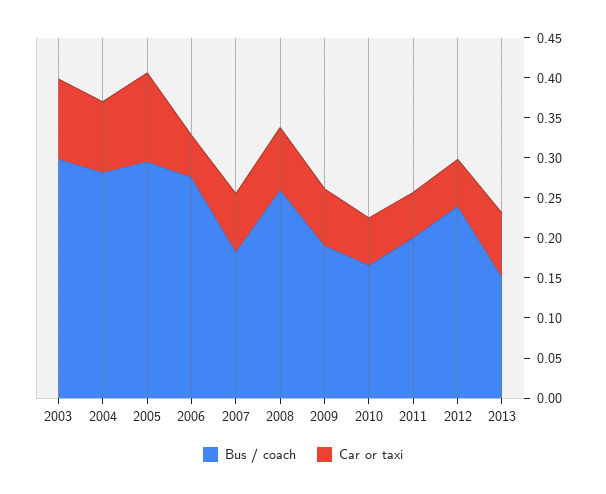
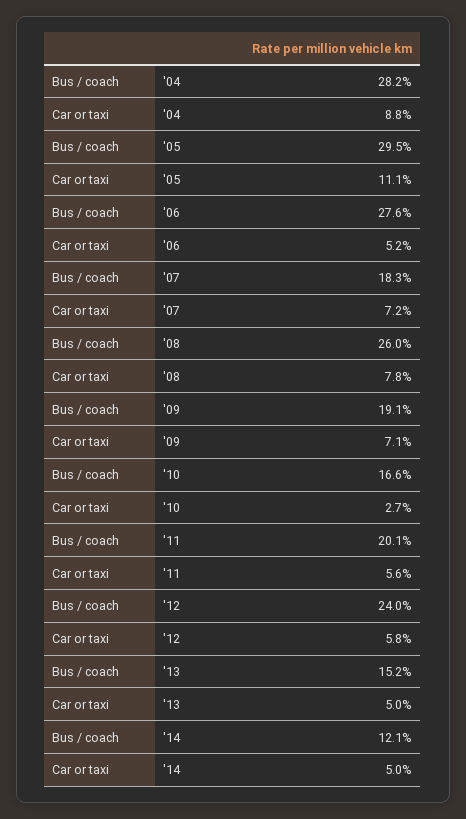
Bus / coach, 2003: 0.3 -> none
Car or taxi, 2003: 0.1 -> none
Car or taxi, 2010: 0.06 -> 0.027
Car or taxi, 2013: 0.08 -> 0.05
Bus / coach, '14: none -> 0.121
Car or taxi, '14: none -> 0.05

